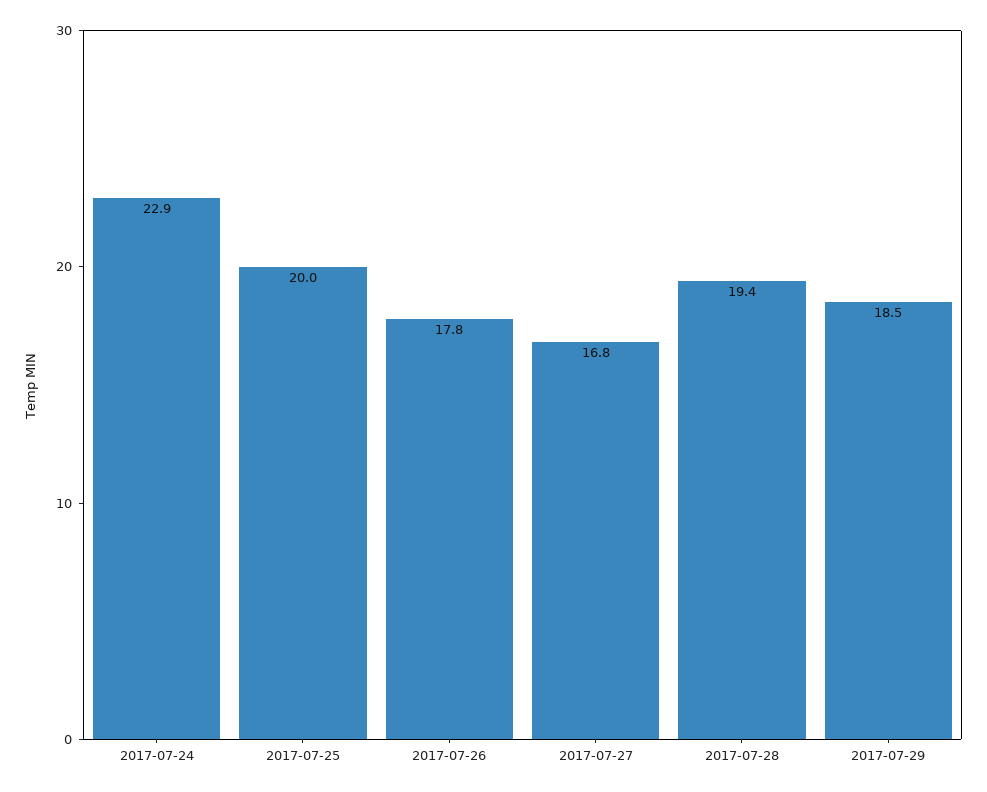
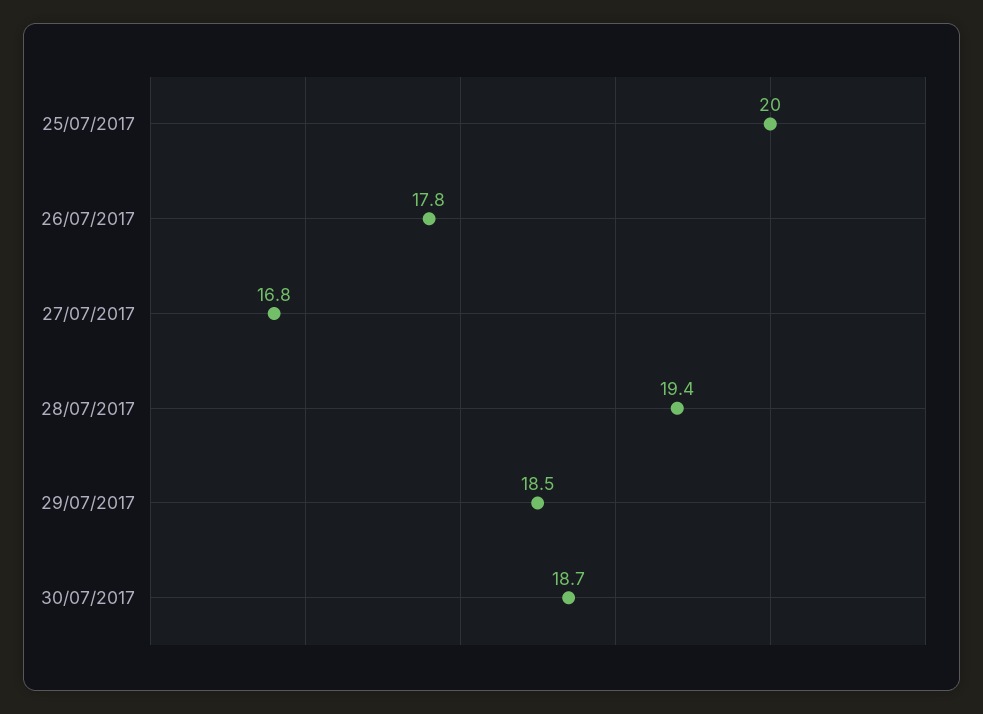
2017-07-24: 22.9 -> none
30/07/2017: none -> 18.7

